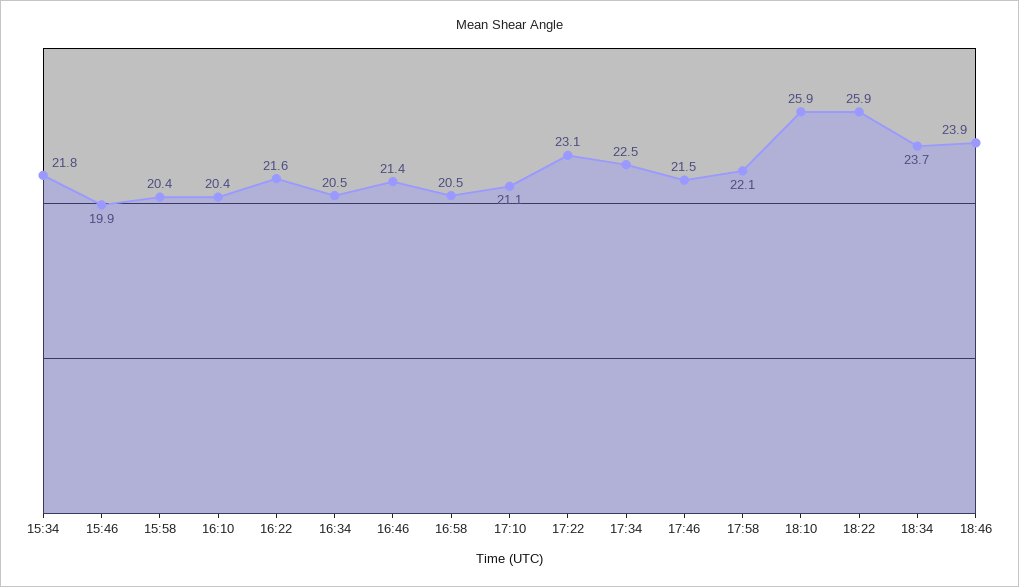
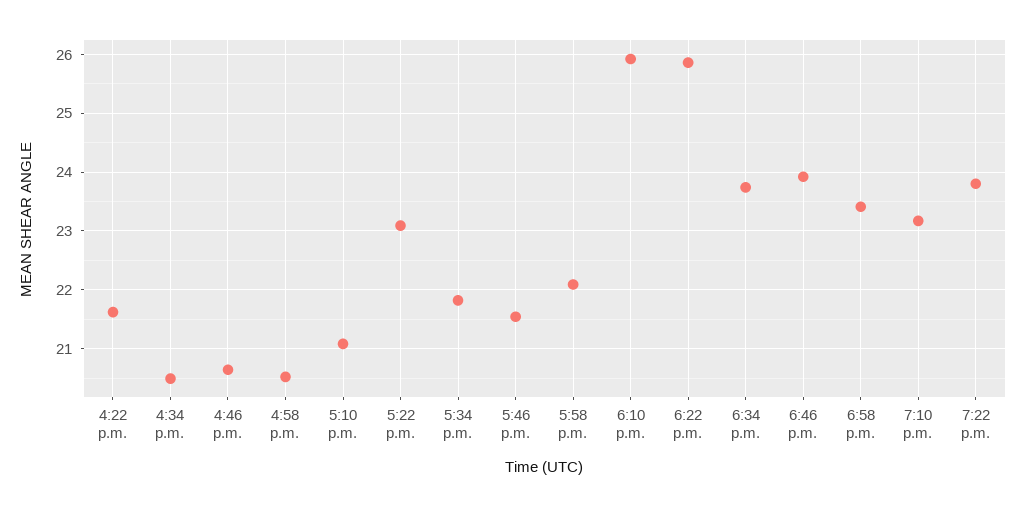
15:34: 21.8 -> none
15:46: 19.9 -> none
15:58: 20.4 -> none
16:10: 20.4 -> none
16:46: 21.4 -> 20.6
17:34: 22.5 -> 21.8
6:58 p.m.: none -> 23.4
7:10 p.m.: none -> 23.2
7:22 p.m.: none -> 23.8

